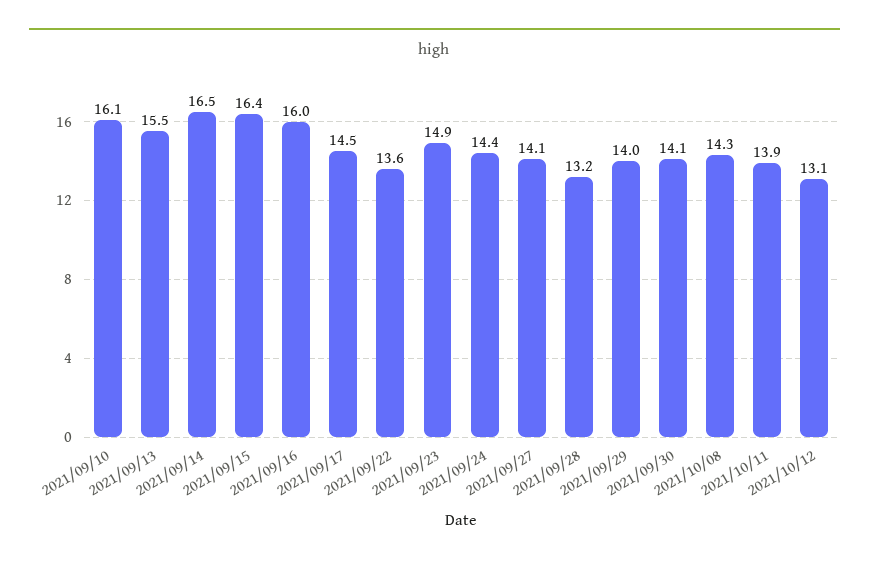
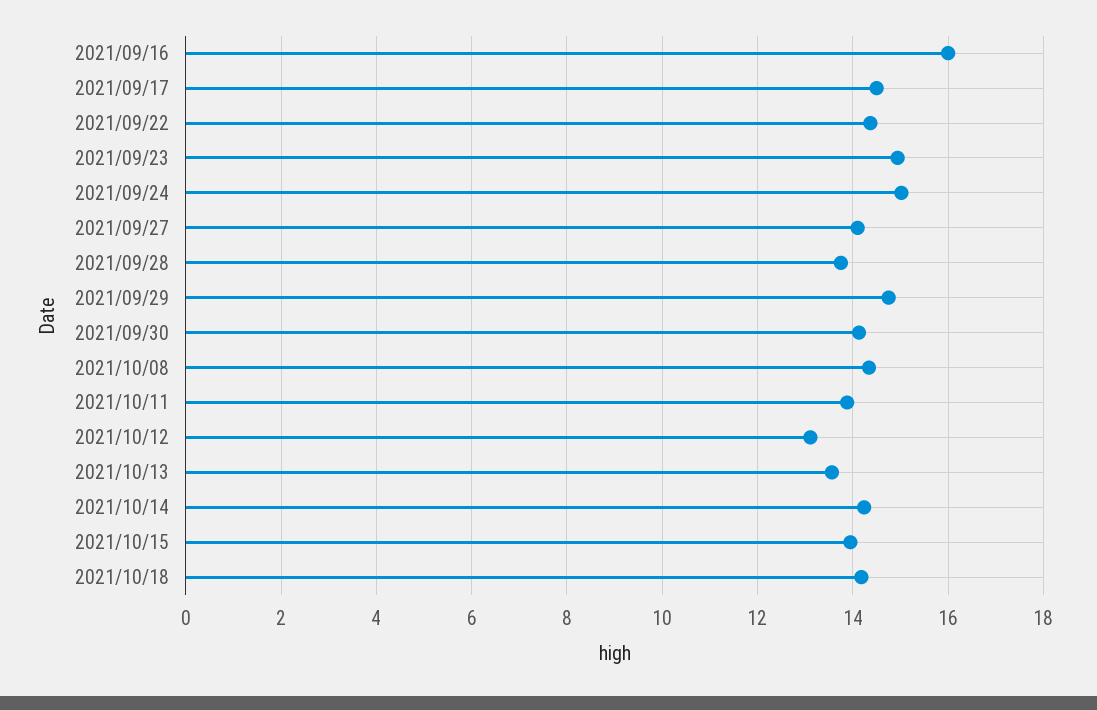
2021/09/10: 16.1 -> none
2021/09/13: 15.5 -> none
2021/09/14: 16.5 -> none
2021/09/15: 16.4 -> none
2021/09/22: 13.6 -> 14.4
2021/09/24: 14.4 -> 15
2021/09/28: 13.2 -> 13.8
2021/09/29: 14 -> 14.8
2021/10/13: none -> 13.6
2021/10/14: none -> 14.2
2021/10/15: none -> 14
2021/10/18: none -> 14.2

